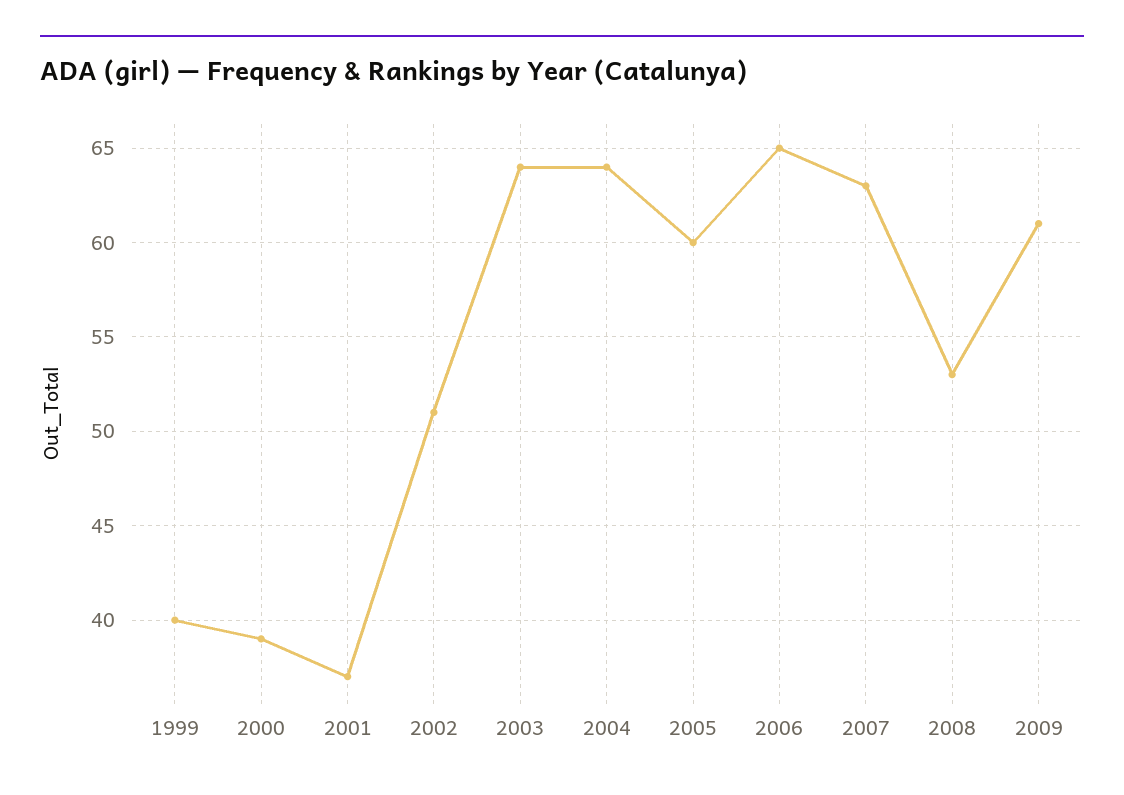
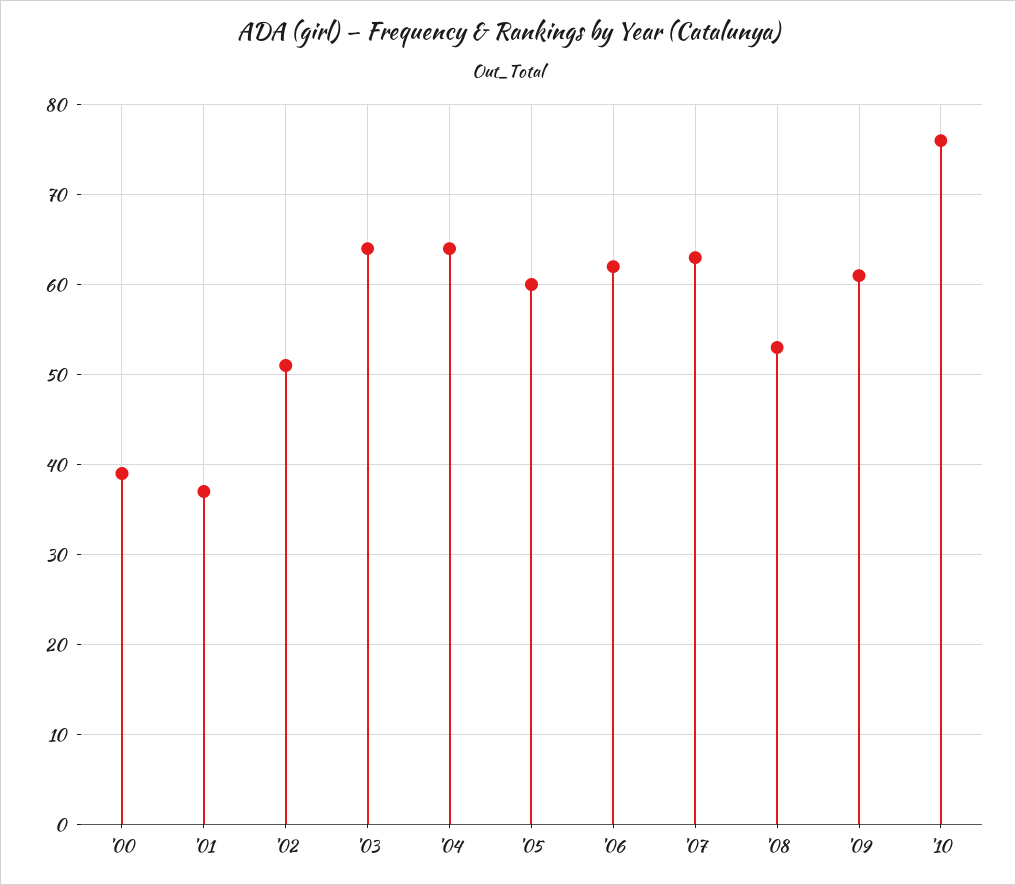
1999: 40 -> none
2006: 65 -> 62
'10: none -> 76

